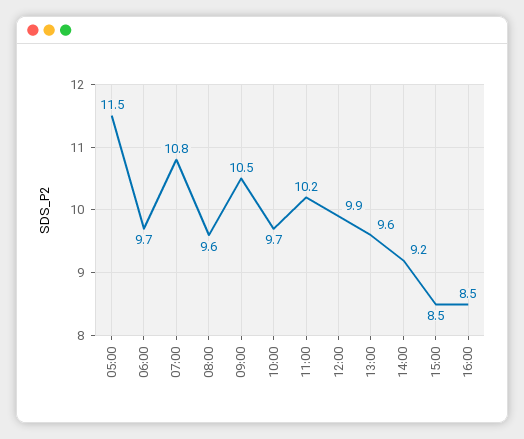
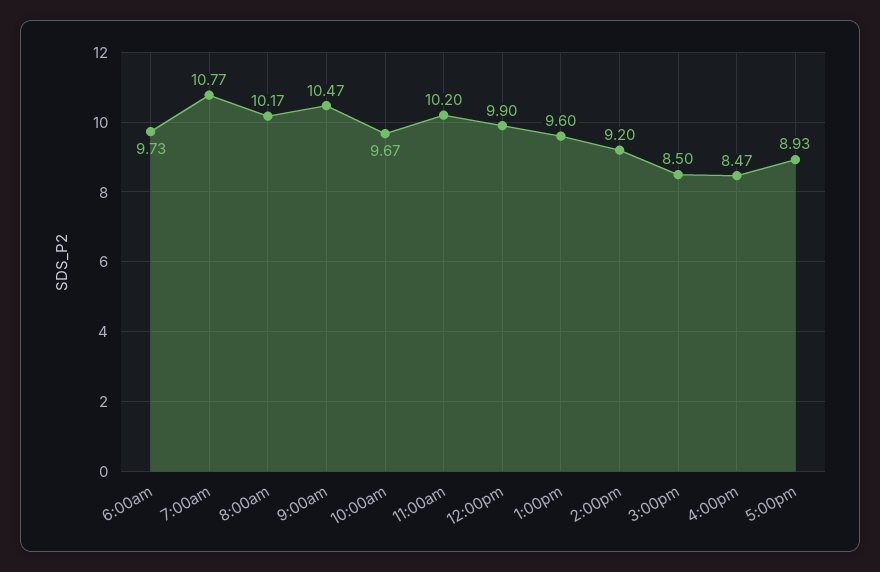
05:00: 11.5 -> none
08:00: 9.6 -> 10.17
5:00pm: none -> 8.93

